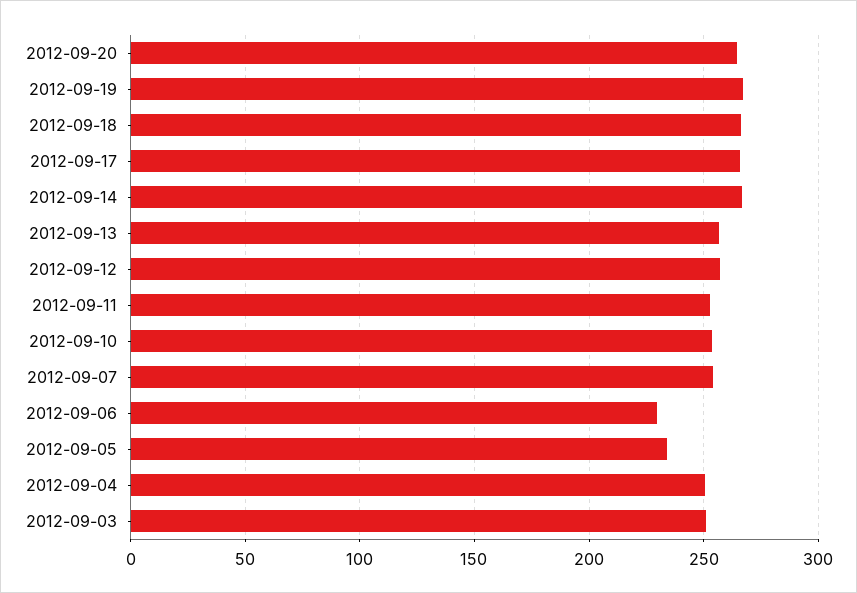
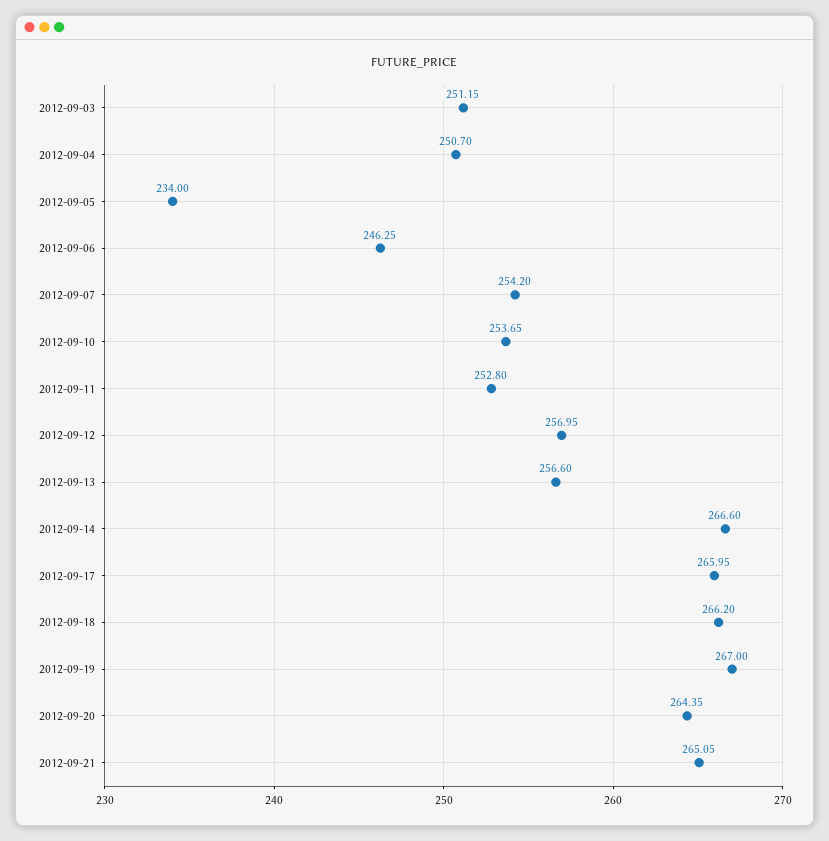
2012-09-06: 230 -> 246.25
2012-09-21: none -> 265.05

